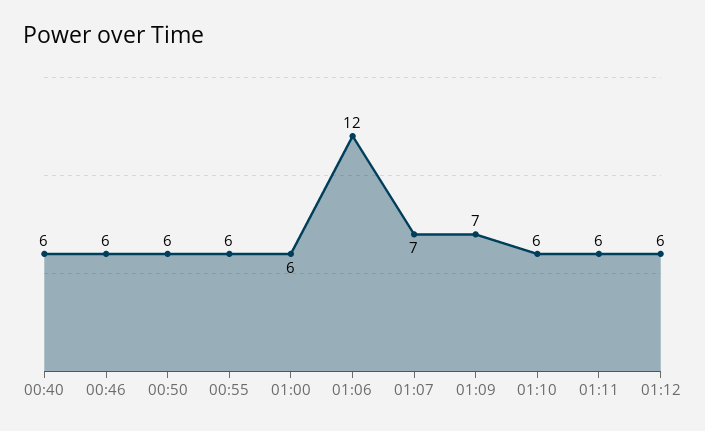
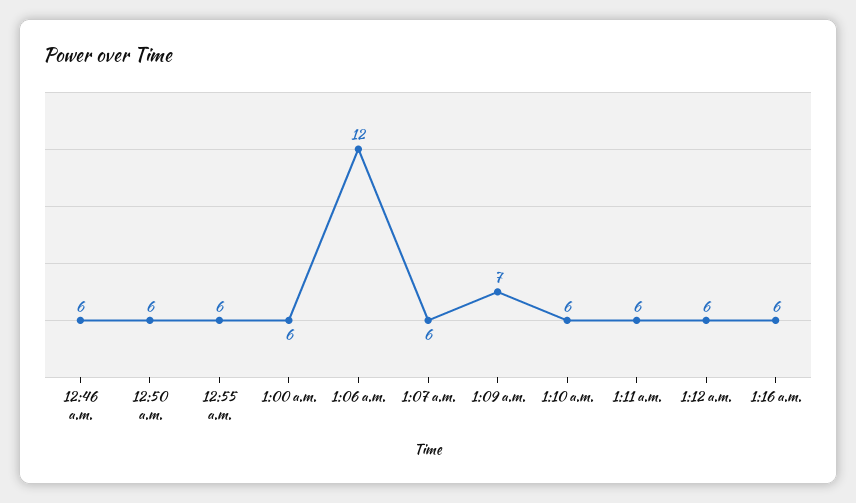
00:40: 6 -> none
01:07: 7 -> 6
1:16 a.m.: none -> 6

